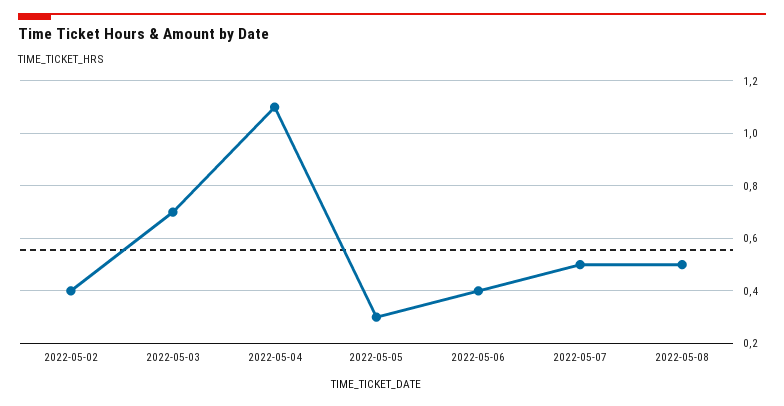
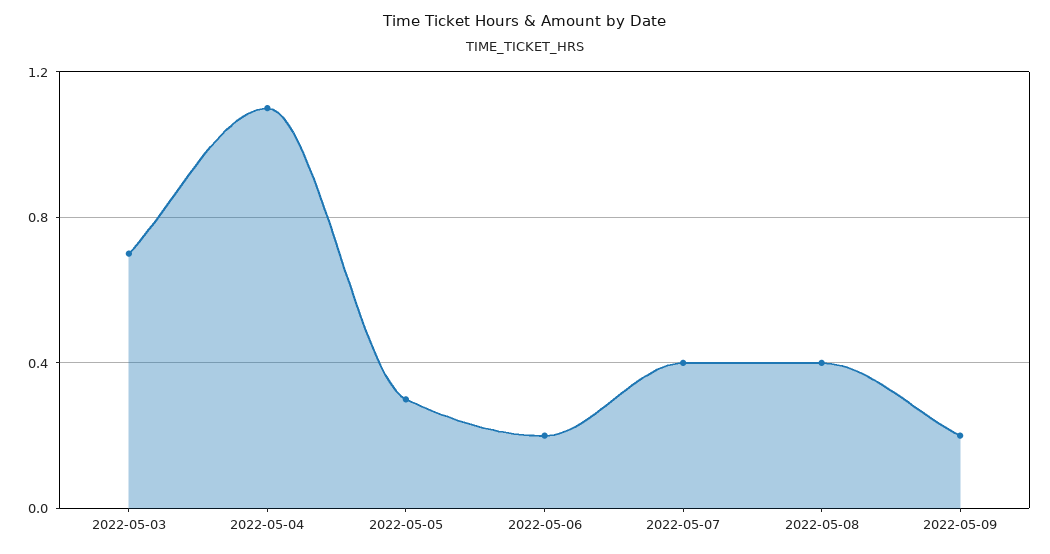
2022-05-02: 0.4 -> none
2022-05-06: 0.4 -> 0.2
2022-05-07: 0.5 -> 0.4
2022-05-08: 0.5 -> 0.4
2022-05-09: none -> 0.2

